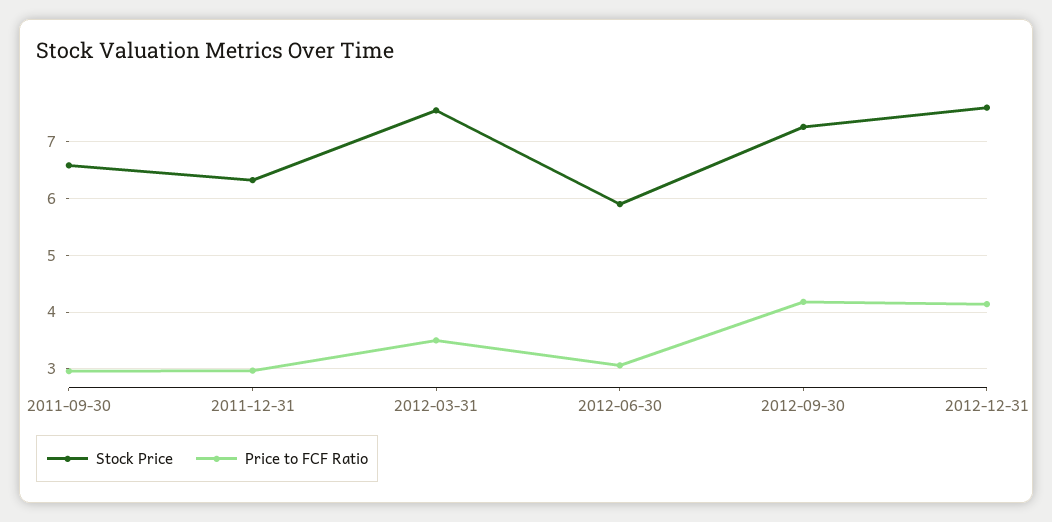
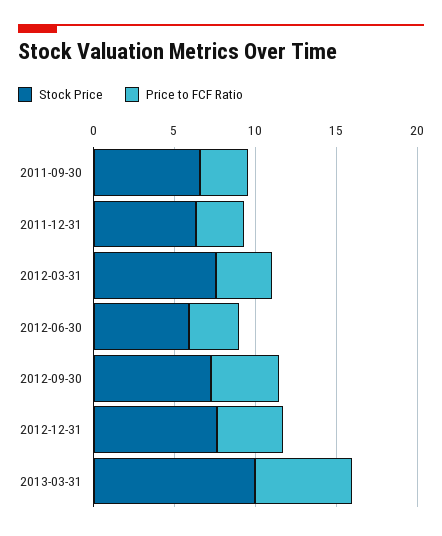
Stock Price, 2013-03-31: none -> 10
Price to FCF Ratio, 2013-03-31: none -> 6

